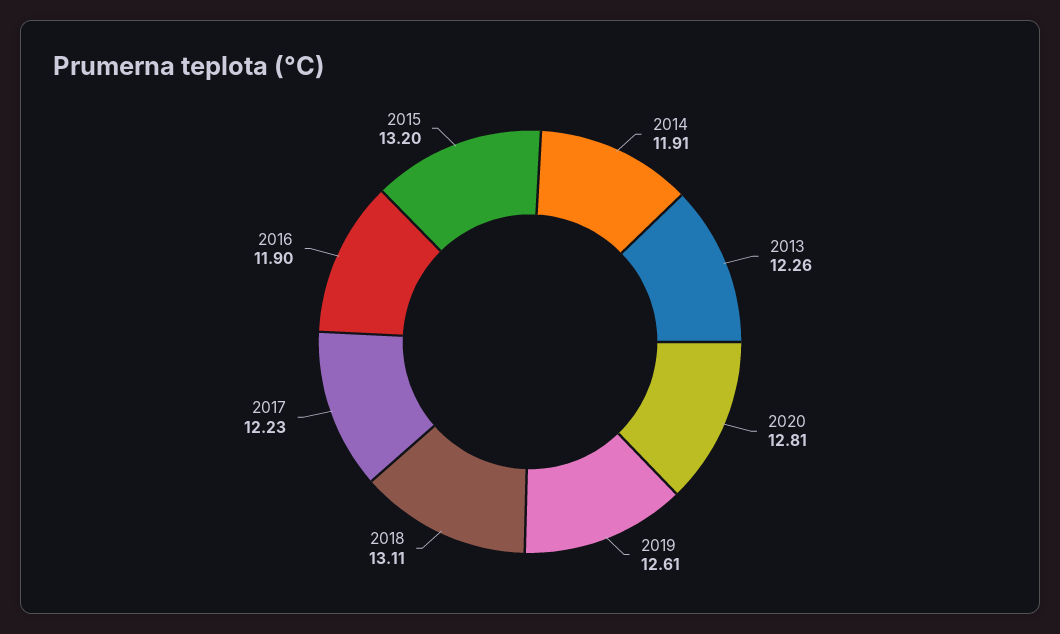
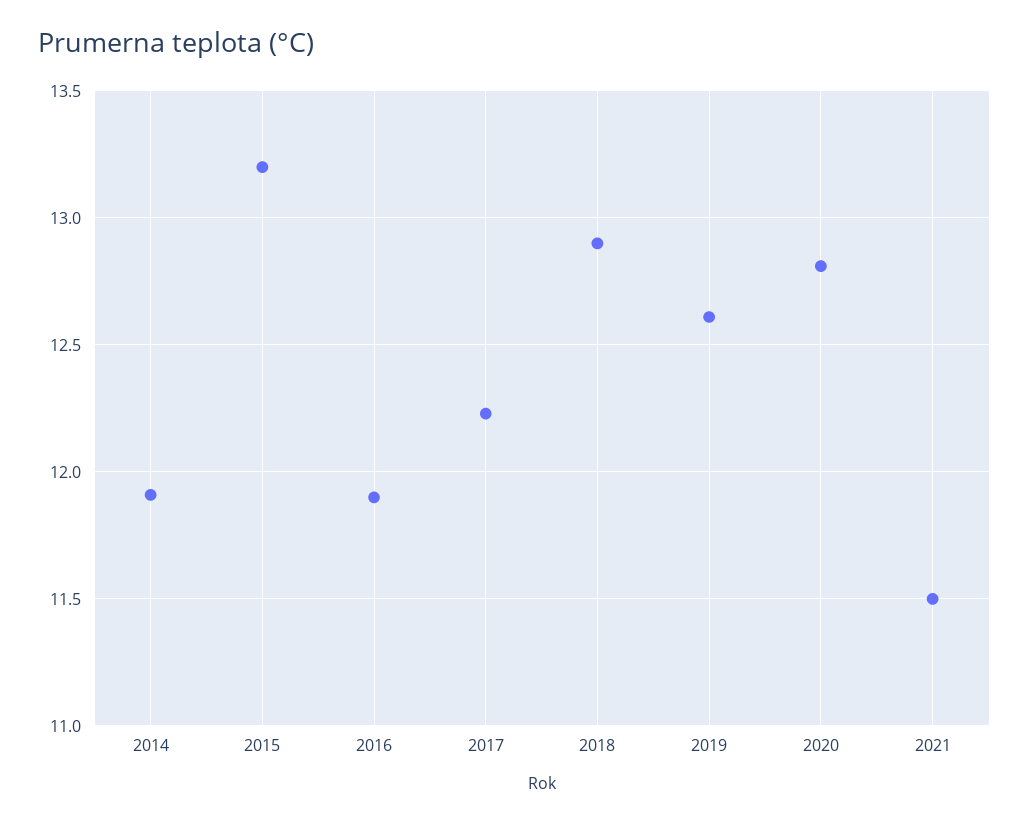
2013: 12.26 -> none
2018: 13.11 -> 12.9
2021: none -> 11.5

